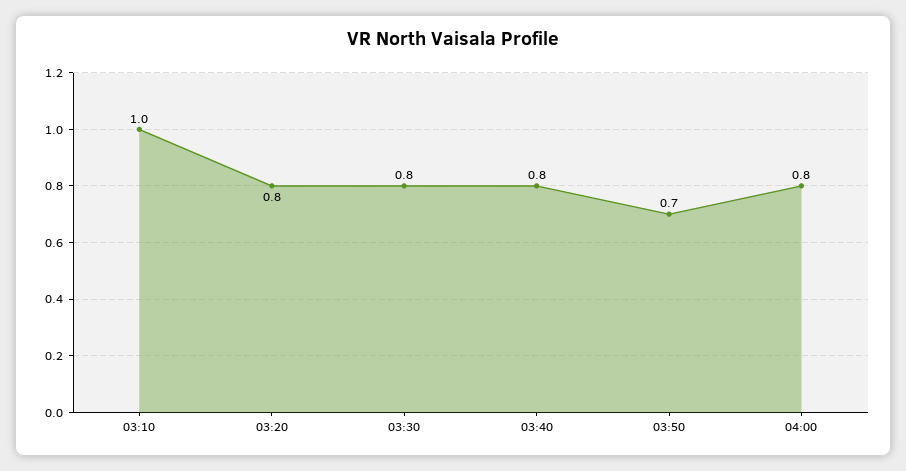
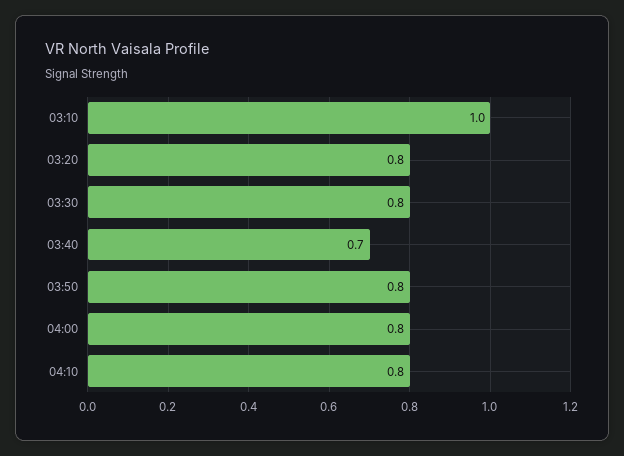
03:40: 0.8 -> 0.7
03:50: 0.7 -> 0.8
04:10: none -> 0.8

